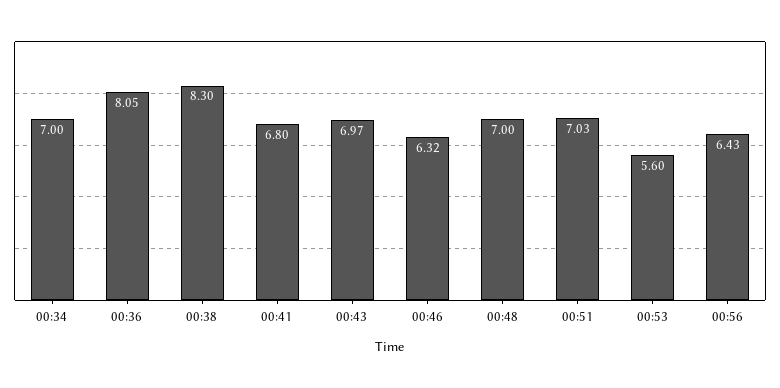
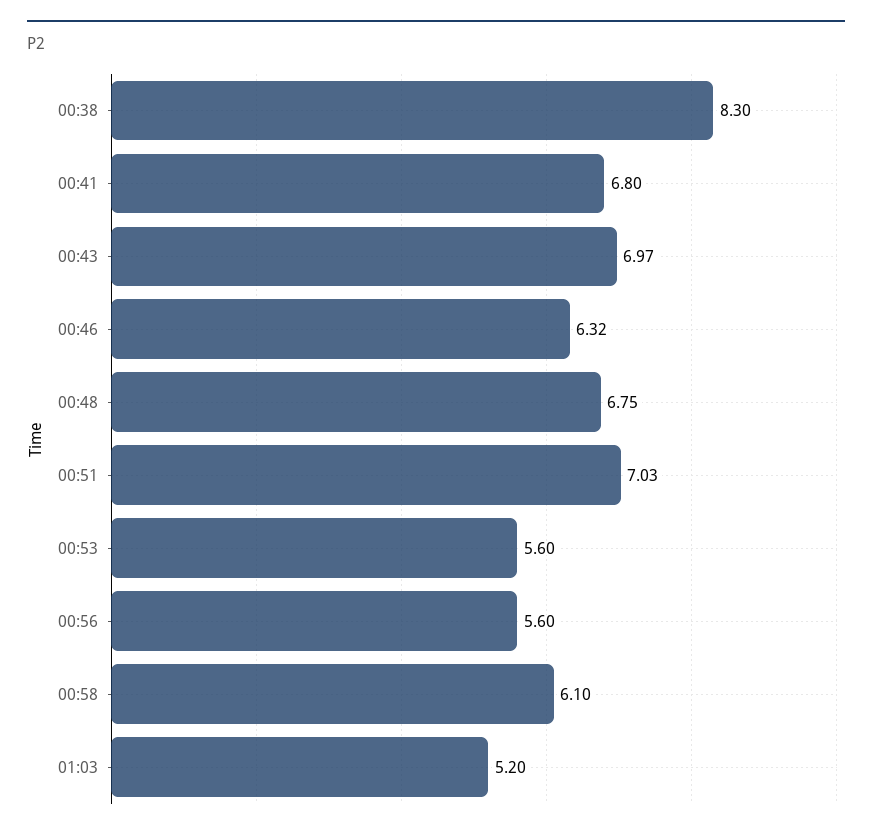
00:34: 7 -> none
00:36: 8.05 -> none
00:48: 7 -> 6.75
00:56: 6.43 -> 5.6
00:58: none -> 6.1
01:03: none -> 5.2

